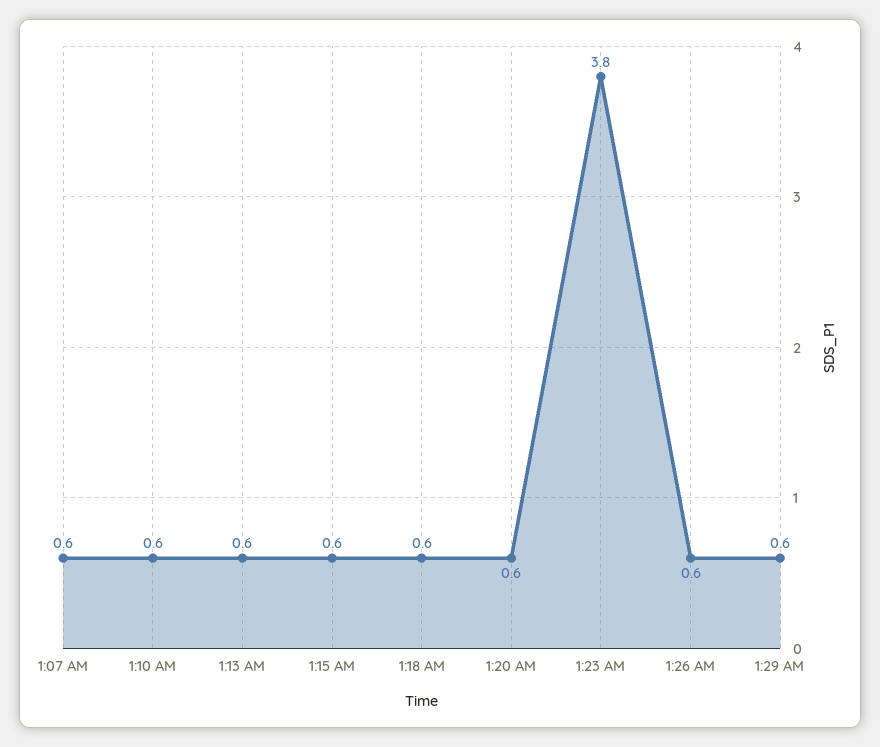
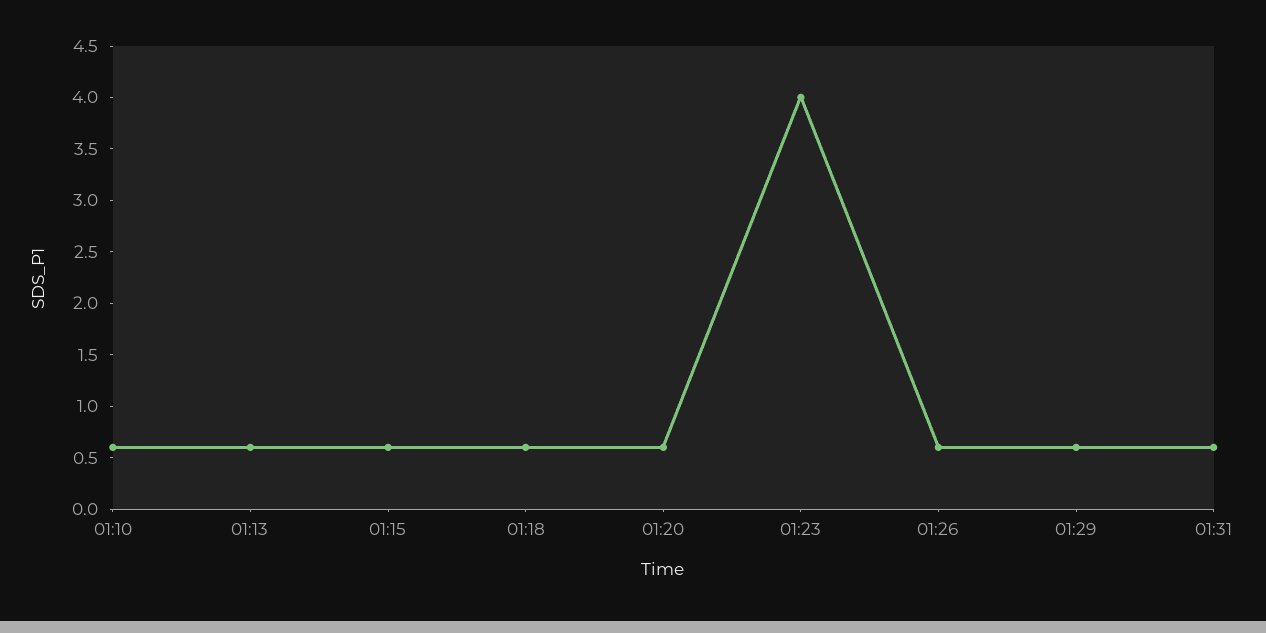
1:07 AM: 0.6 -> none
1:23 AM: 3.8 -> 4
01:31: none -> 0.6

